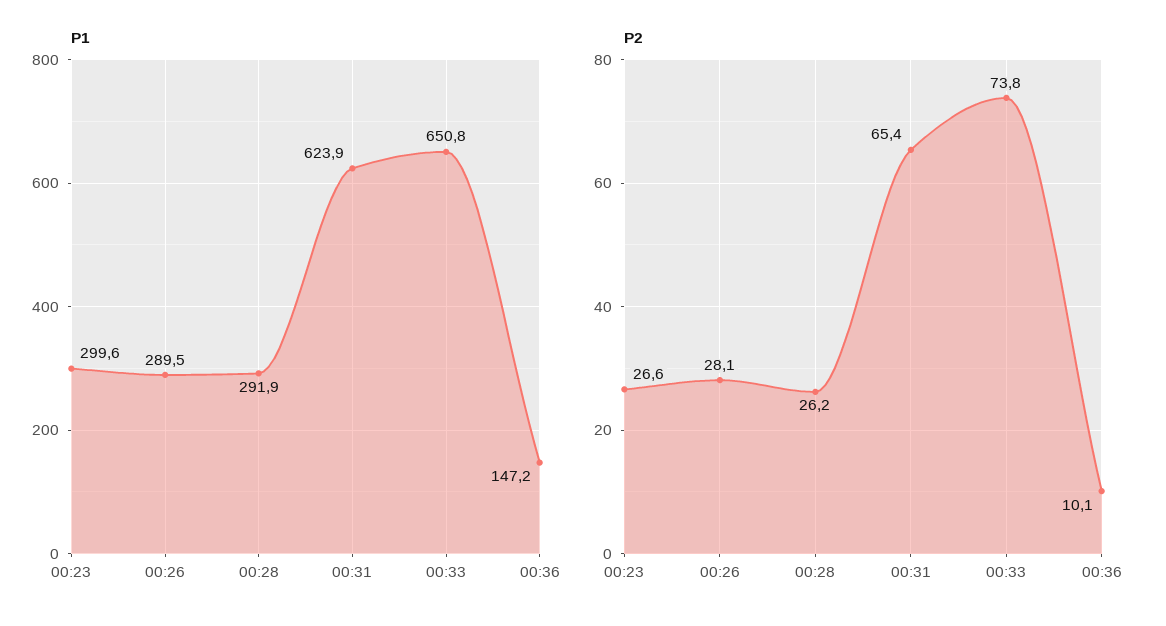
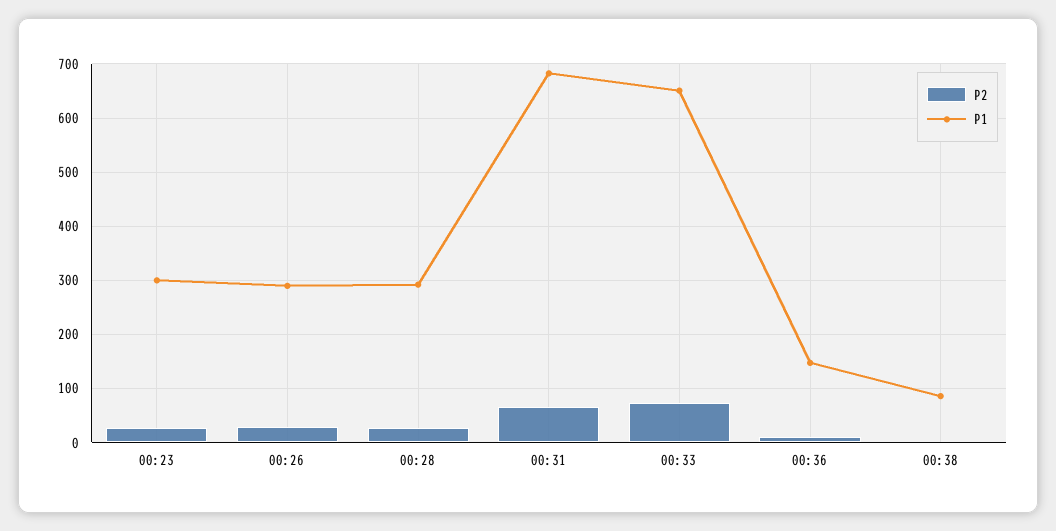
P1, 00:31: 623.9 -> 680
P2, 00:38: none -> 0
P1, 00:38: none -> 80

